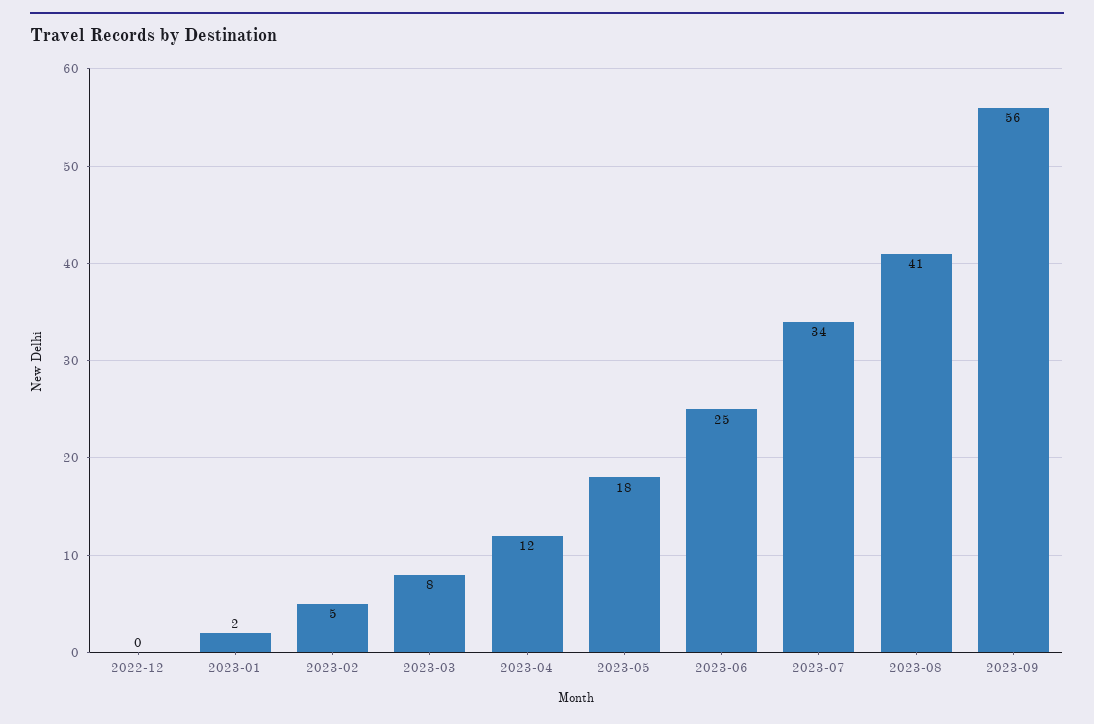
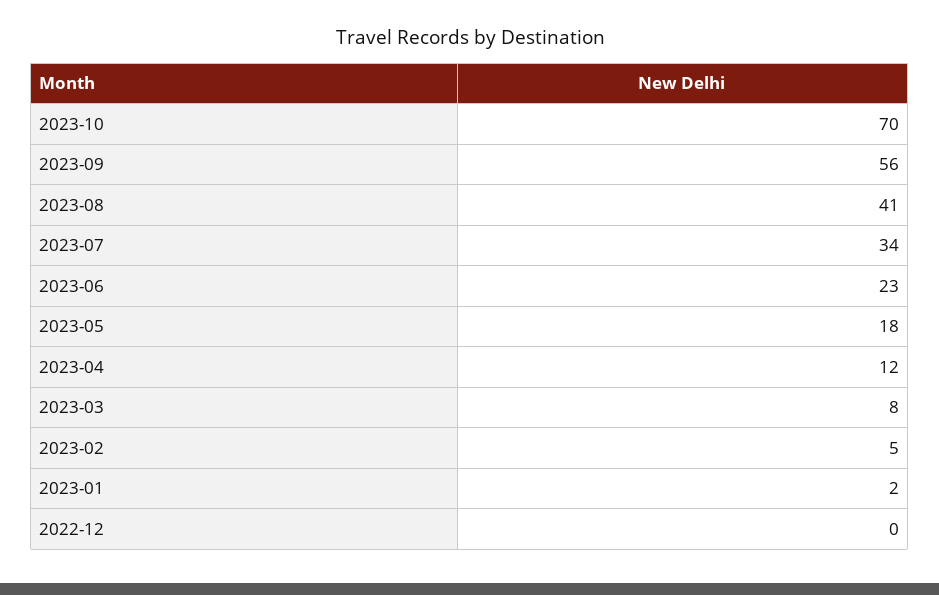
2023-06: 25 -> 23
2023-10: none -> 70

